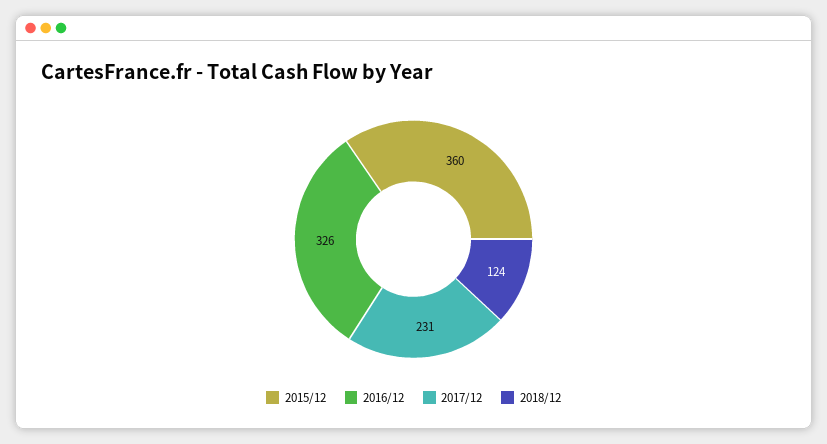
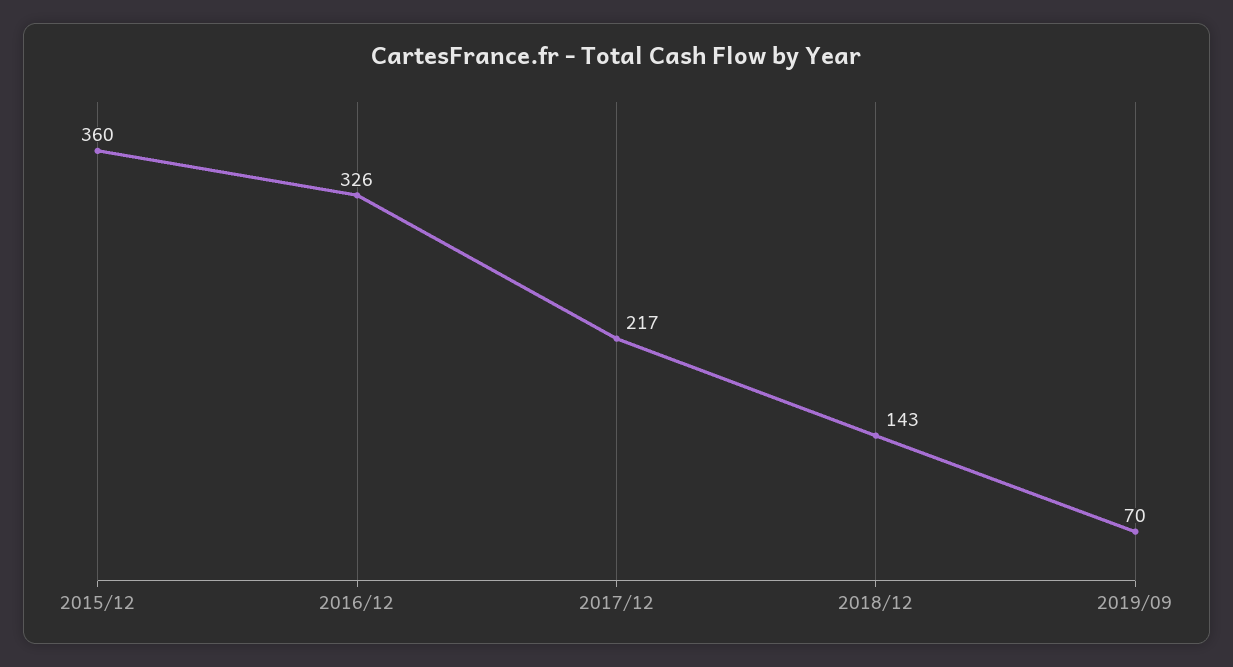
2017/12: 231 -> 217
2018/12: 124 -> 143
2019/09: none -> 70

